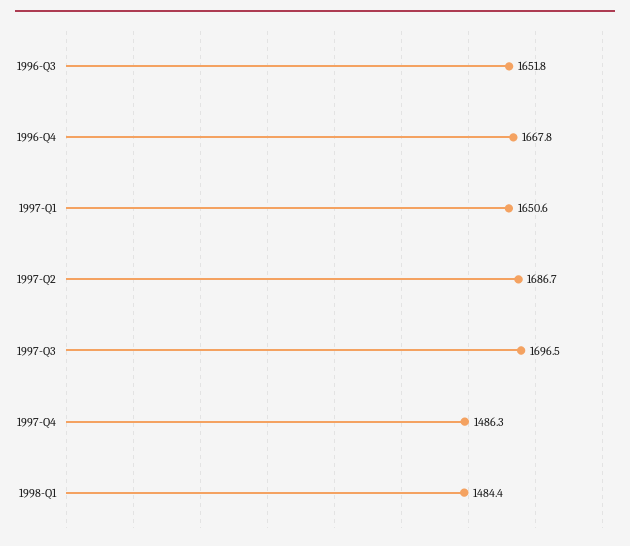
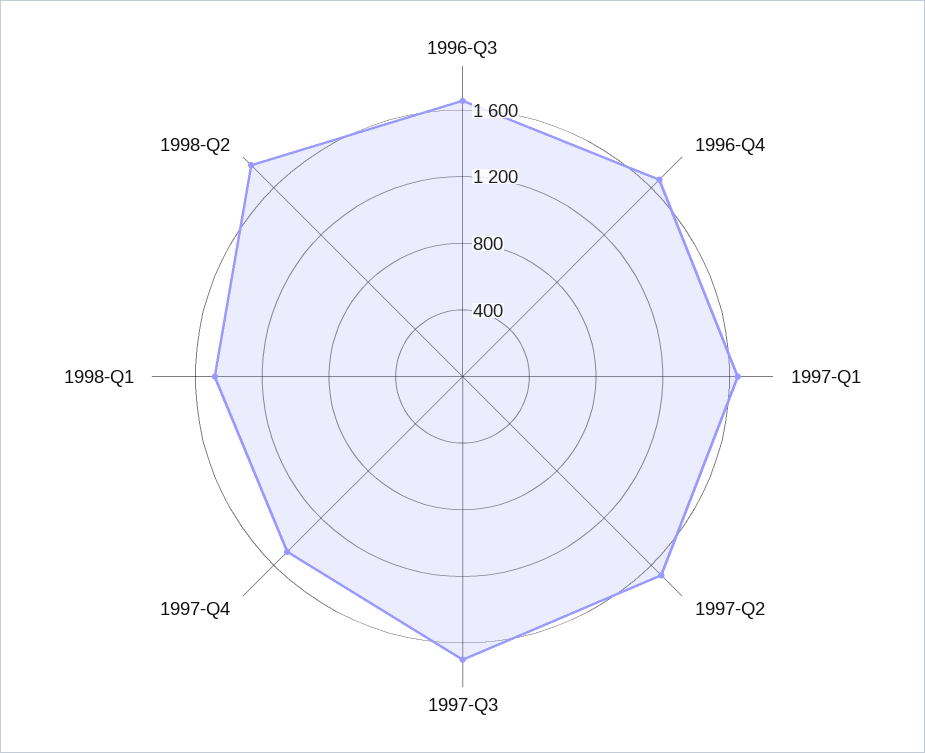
1998-Q2: none -> 1800

